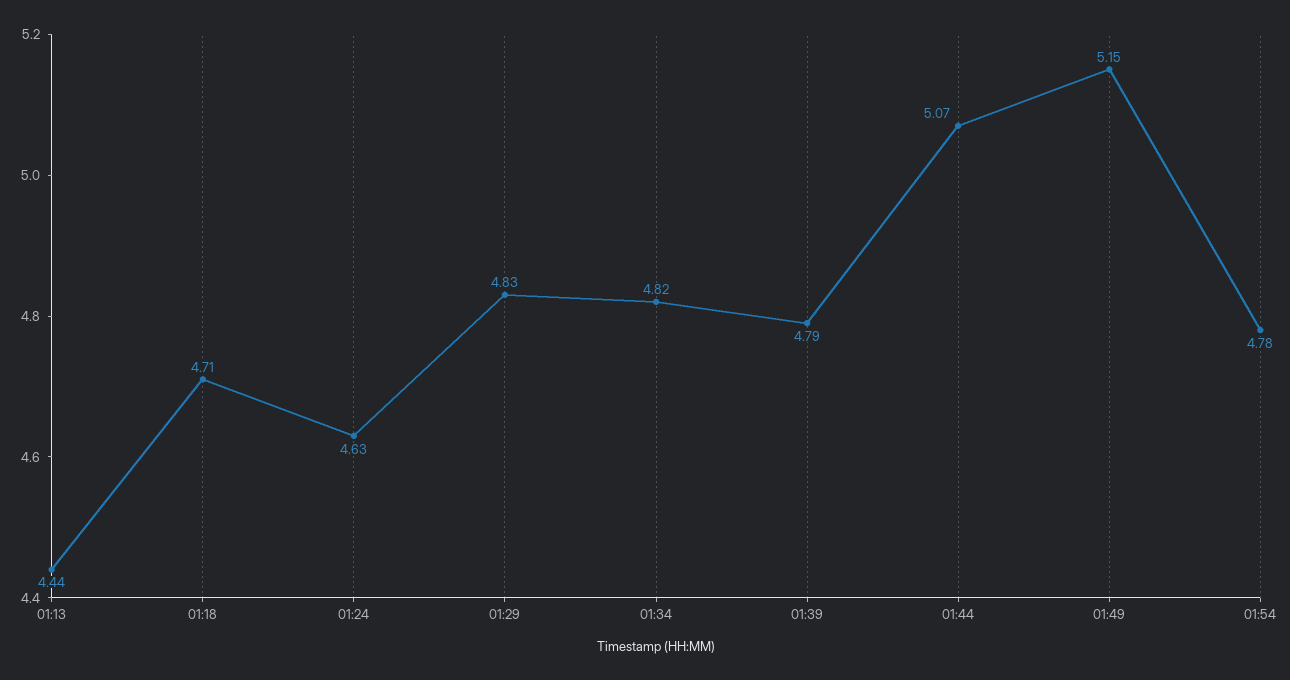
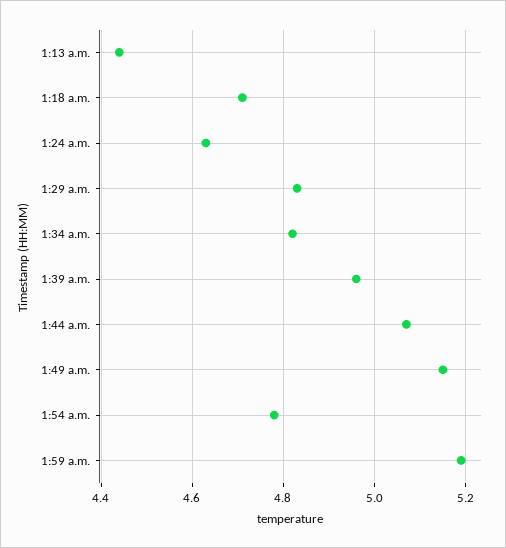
01:39: 4.79 -> 4.95
1:59 a.m.: none -> 5.2

